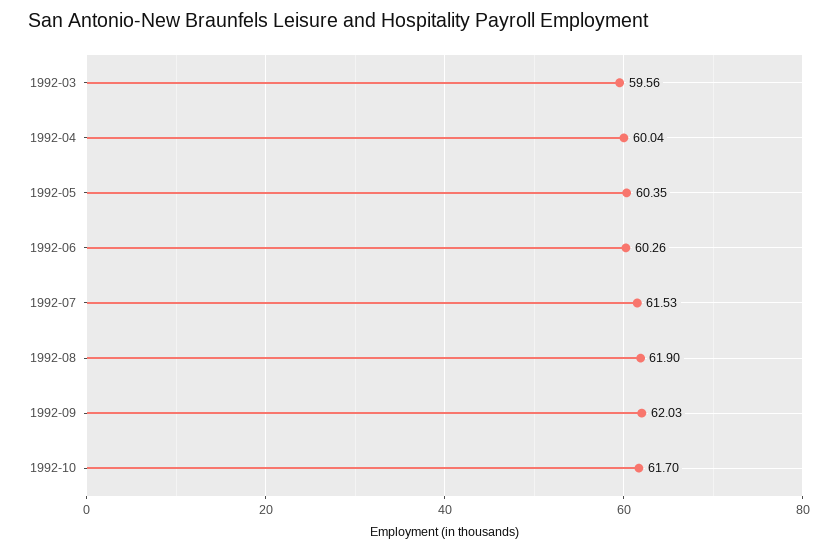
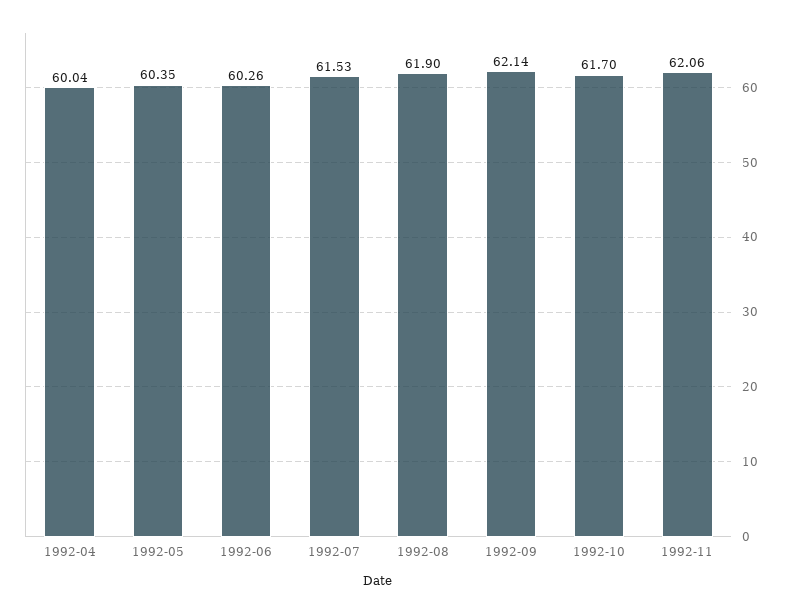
1992-03: 59.56 -> none
1992-09: 62.03 -> 62.14
1992-11: none -> 62.06

